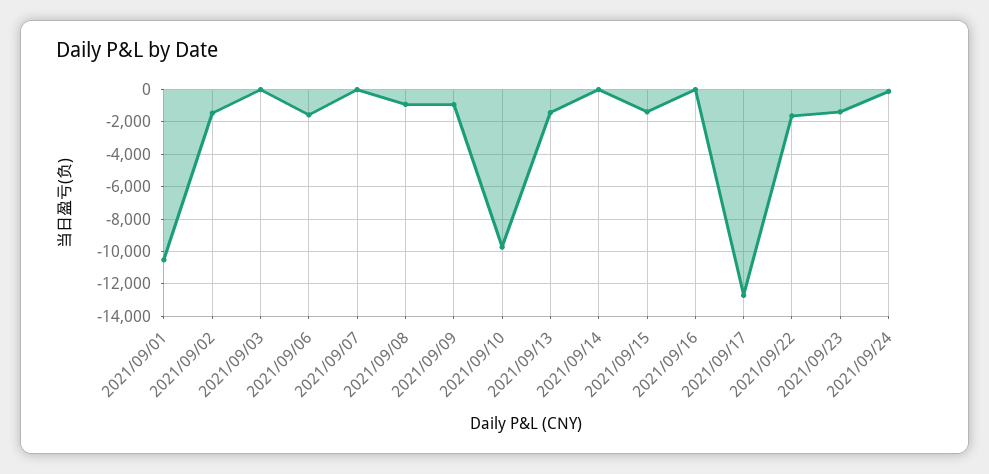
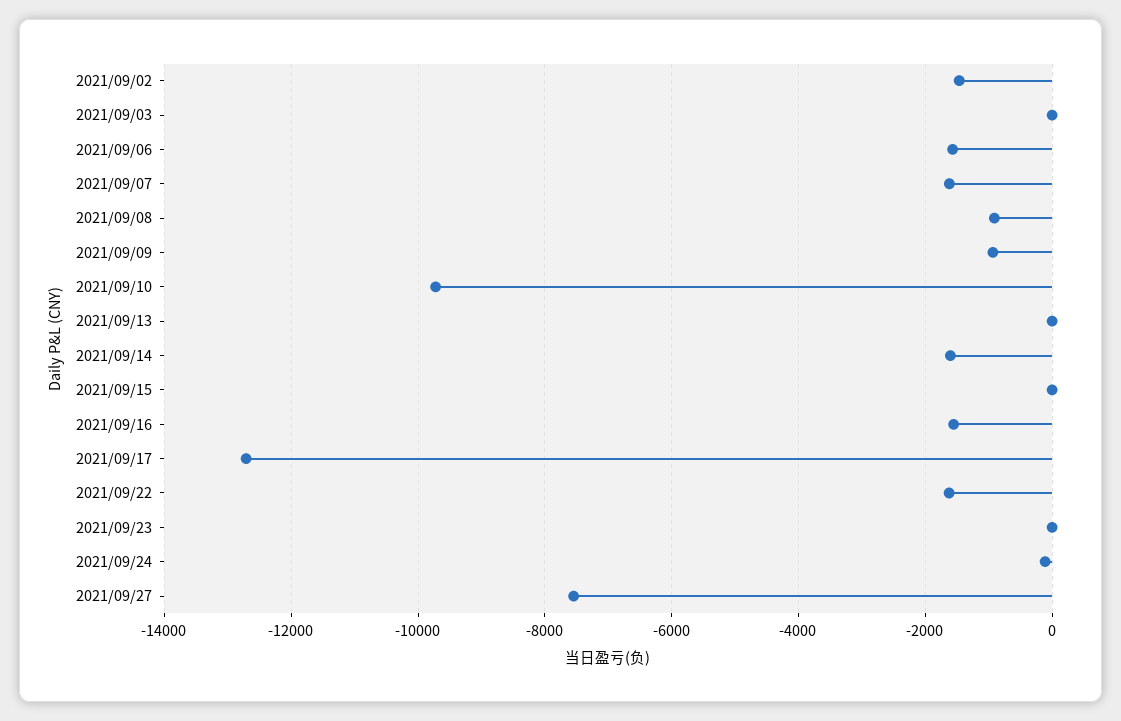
2021/09/01: -10500 -> none
2021/09/07: 0 -> -1600
2021/09/13: -1500 -> 0
2021/09/14: 0 -> -1600
2021/09/15: -1500 -> 0
2021/09/16: 0 -> -1600
2021/09/23: -1500 -> 0
2021/09/27: none -> -7600

